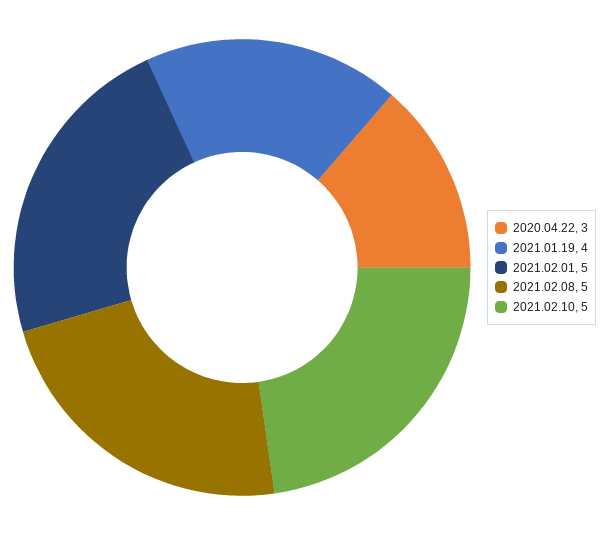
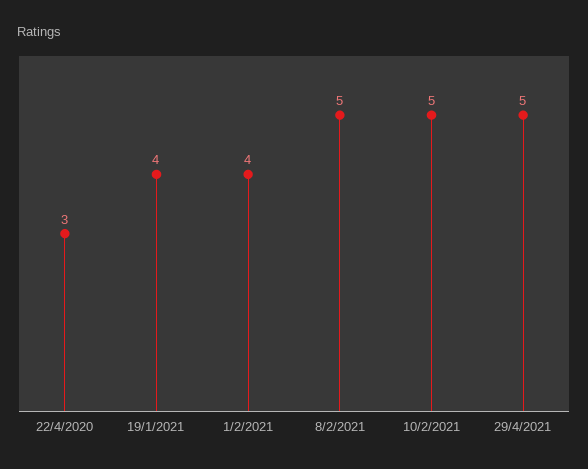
2021.02.01: 5 -> 4
29/4/2021: none -> 5

